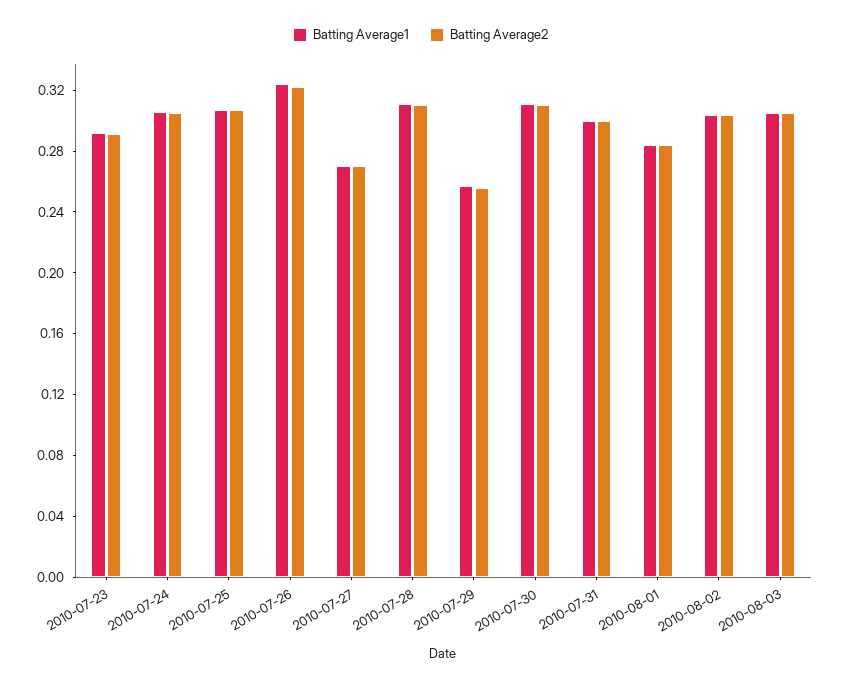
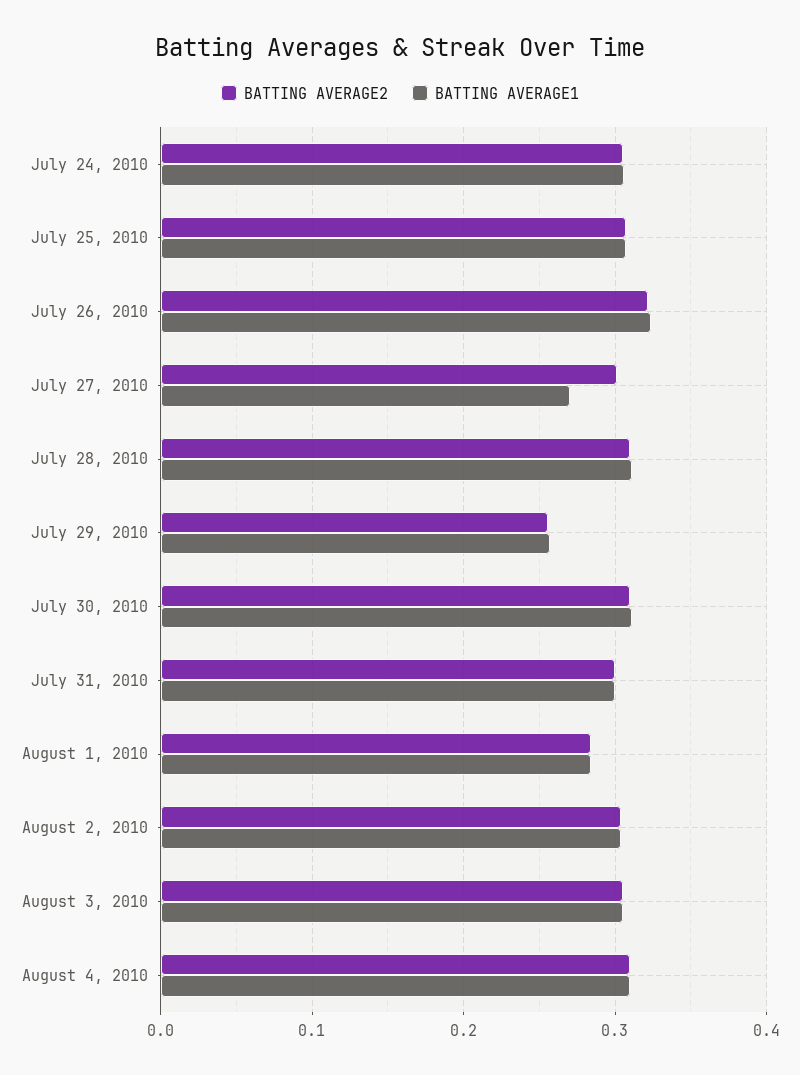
Batting Average1, 2010-07-23: 0.29 -> none
Batting Average2, 2010-07-23: 0.29 -> none
Batting Average2, 2010-07-27: 0.27 -> 0.3
Batting Average2, August 4, 2010: none -> 0.31
Batting Average1, August 4, 2010: none -> 0.31

